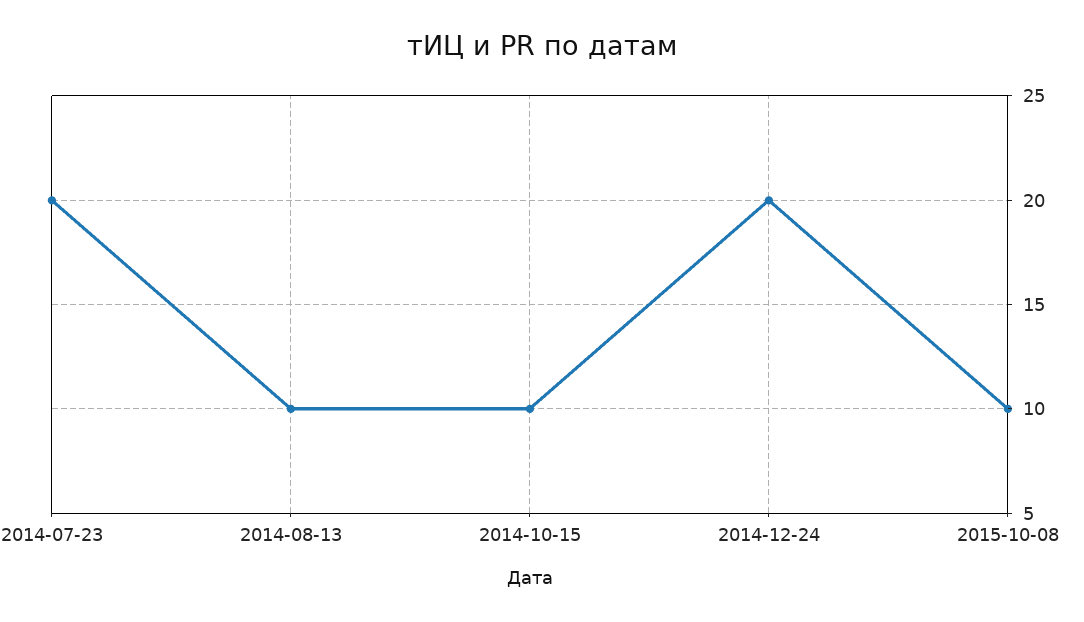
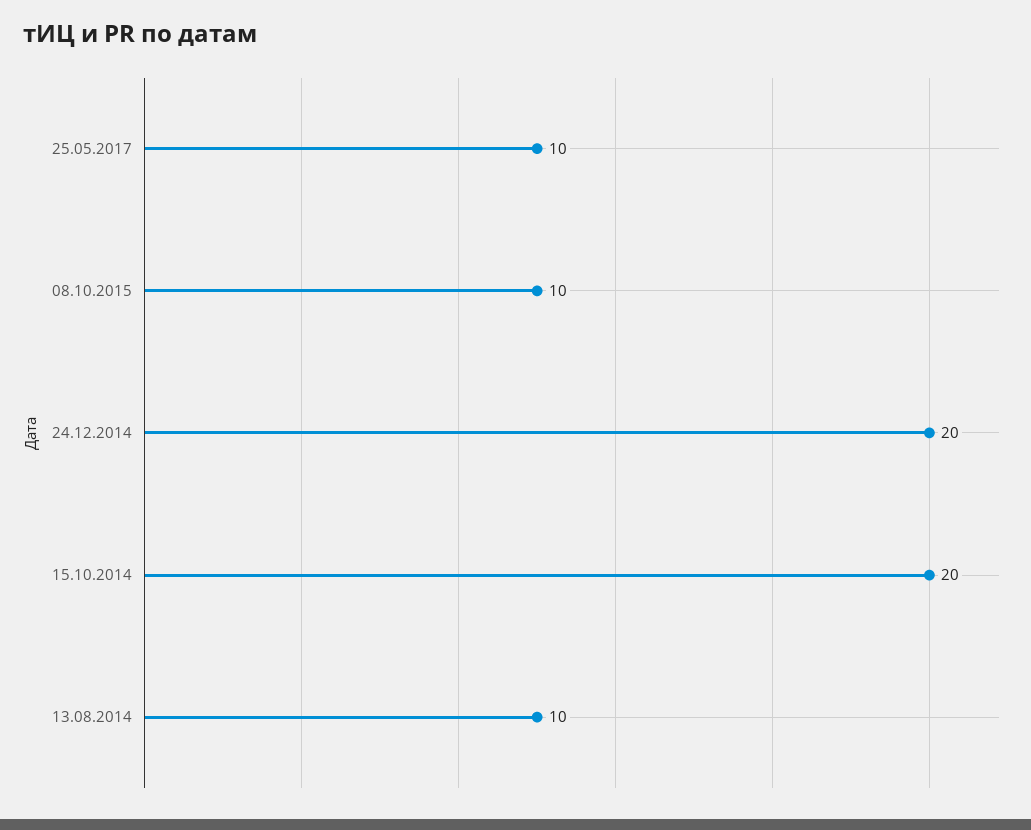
2014-07-23: 20 -> none
2014-10-15: 10 -> 20
25.05.2017: none -> 10

